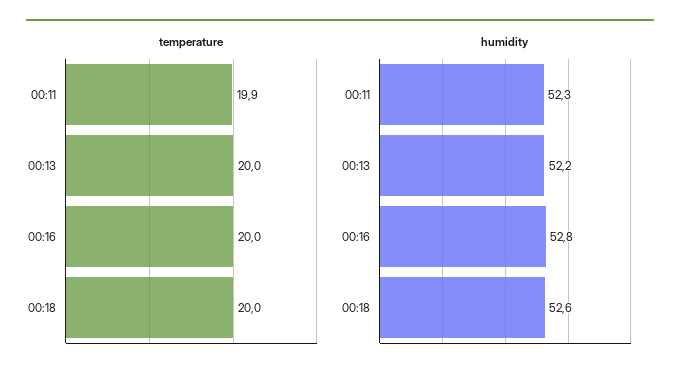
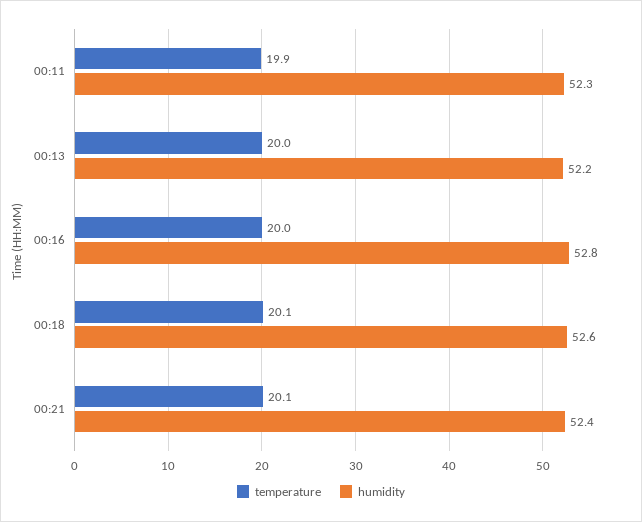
temperature, 00:18: 20 -> 20.1
temperature, 00:21: none -> 20.1
humidity, 00:21: none -> 52.4

